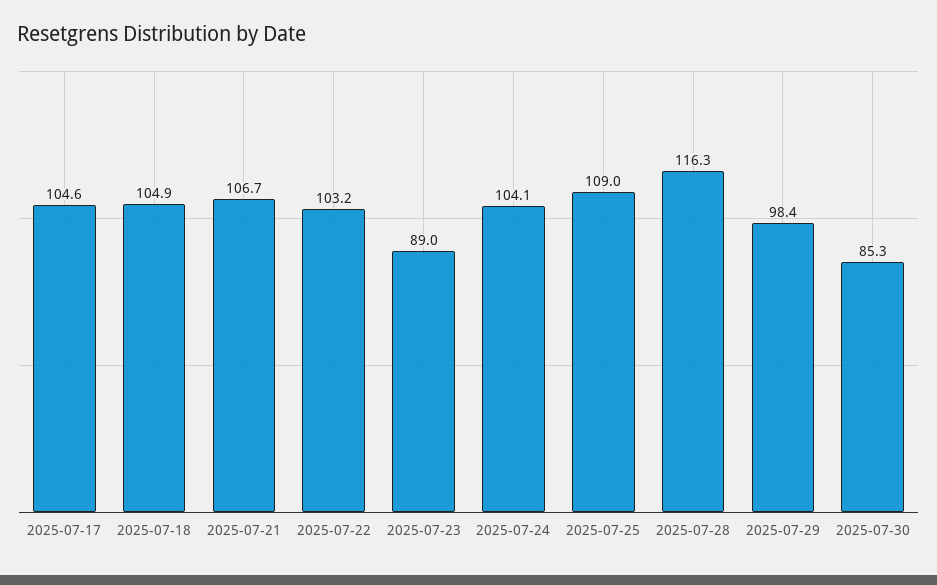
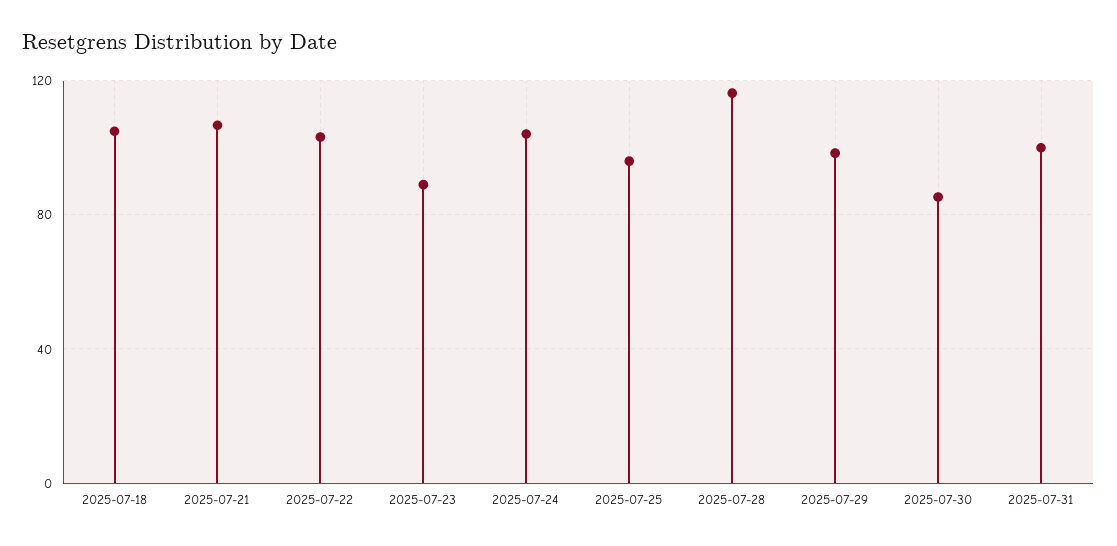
2025-07-17: 104.6 -> none
2025-07-25: 109 -> 95
2025-07-31: none -> 100

